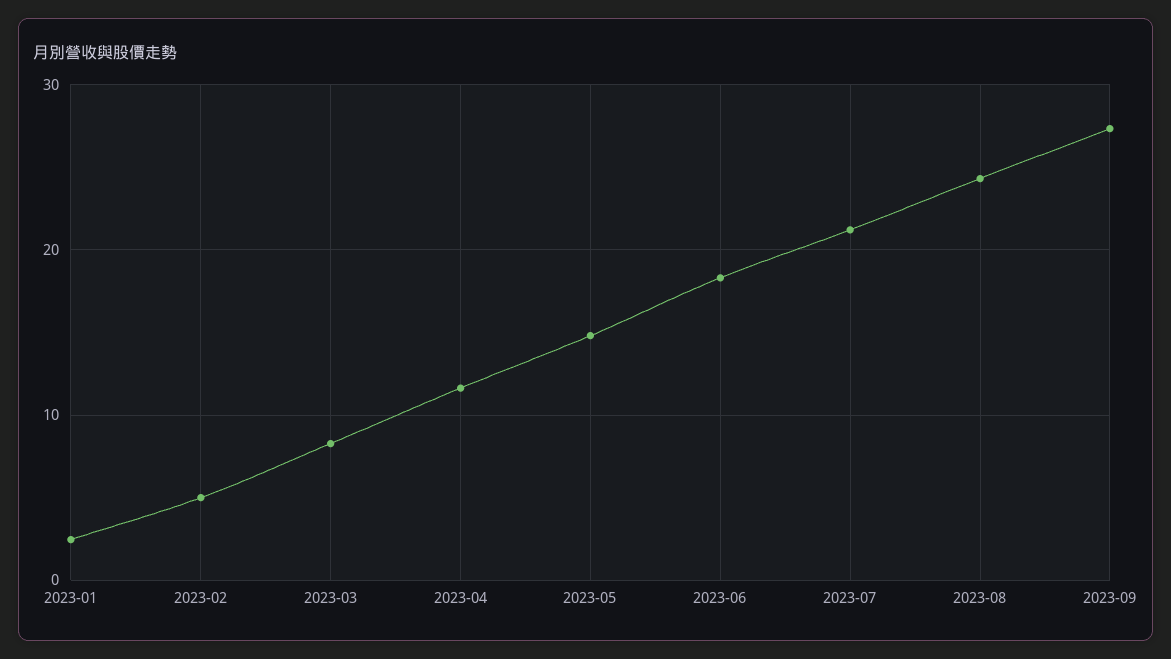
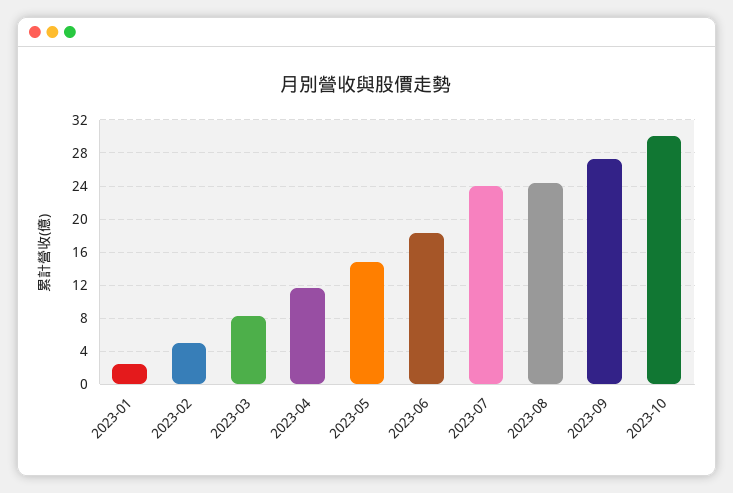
2023-07: 21 -> 24
2023-10: none -> 30

